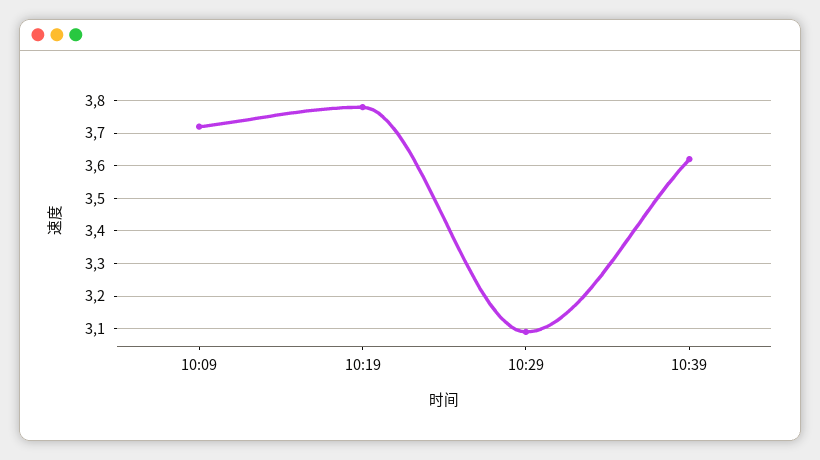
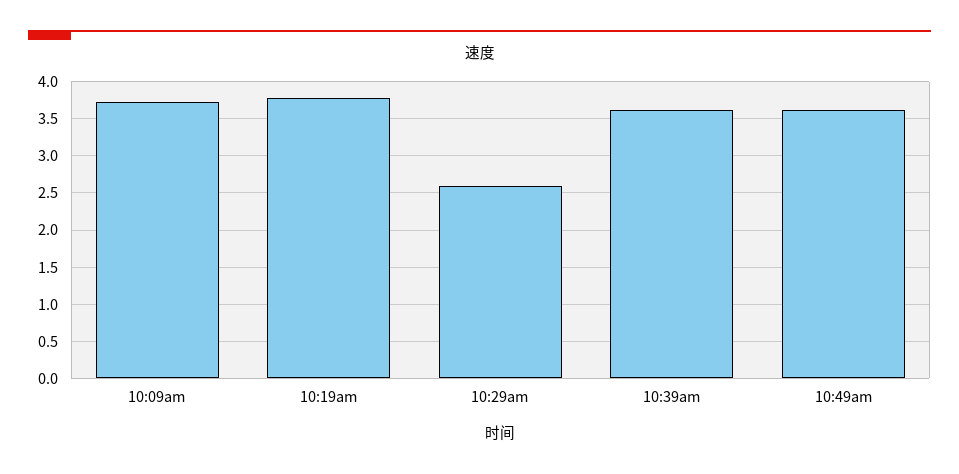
10:29: 3.1 -> 2.6
10:49am: none -> 3.6

